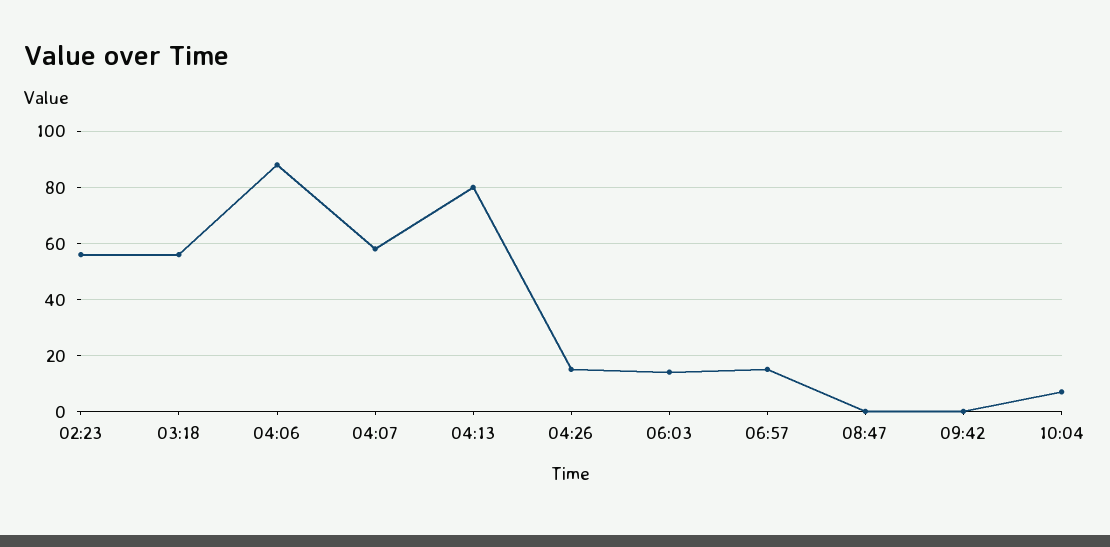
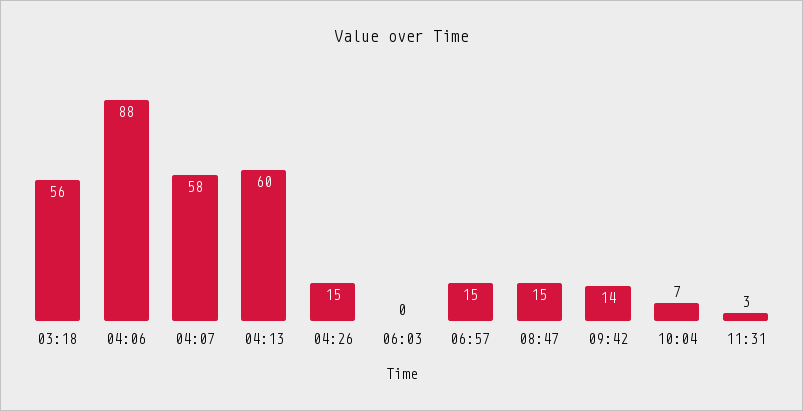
02:23: 55 -> none
04:13: 80 -> 60
06:03: 15 -> 0
08:47: 0 -> 15
09:42: 0 -> 14
11:31: none -> 3

